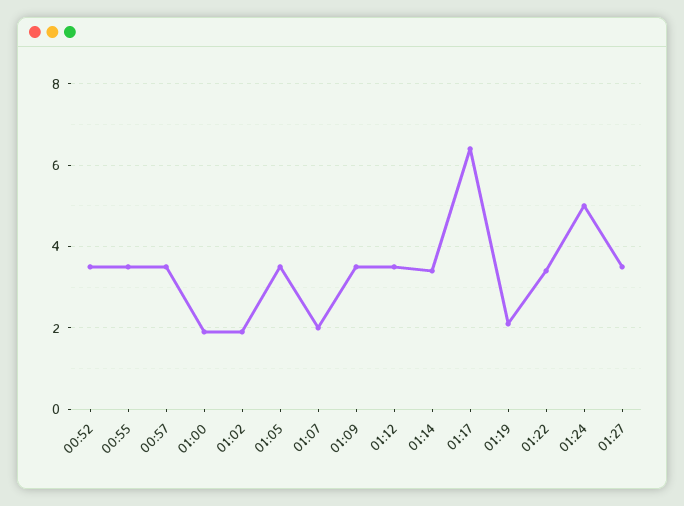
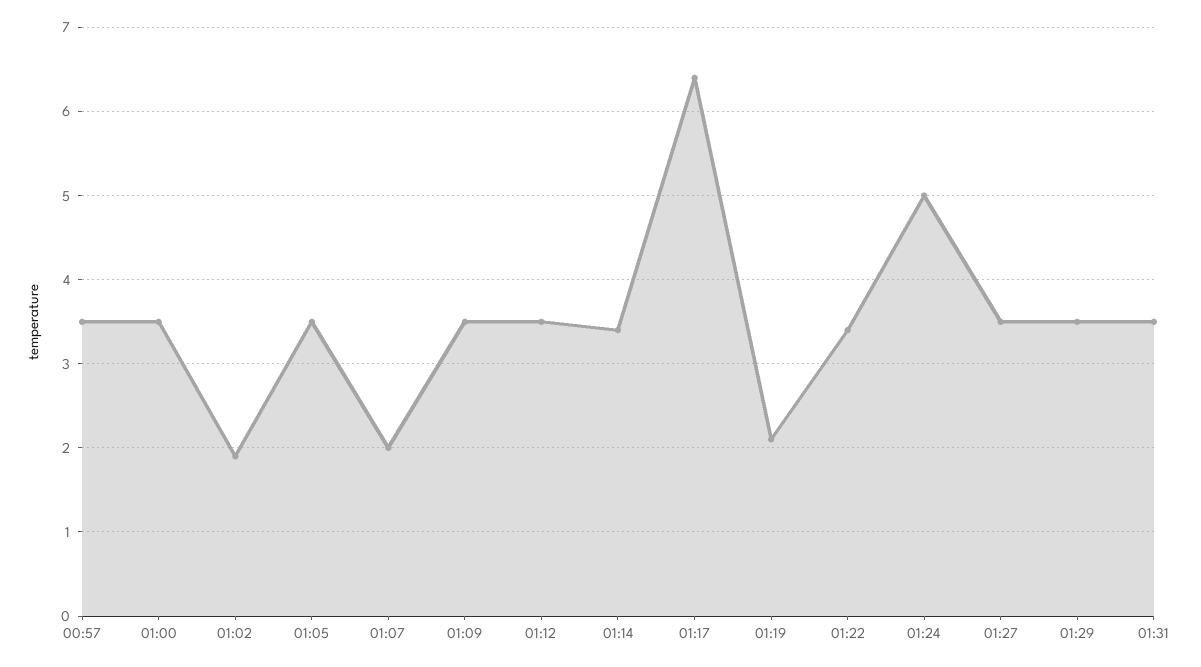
00:52: 3.5 -> none
00:55: 3.5 -> none
01:00: 2 -> 3.5
01:29: none -> 3.5
01:31: none -> 3.5

